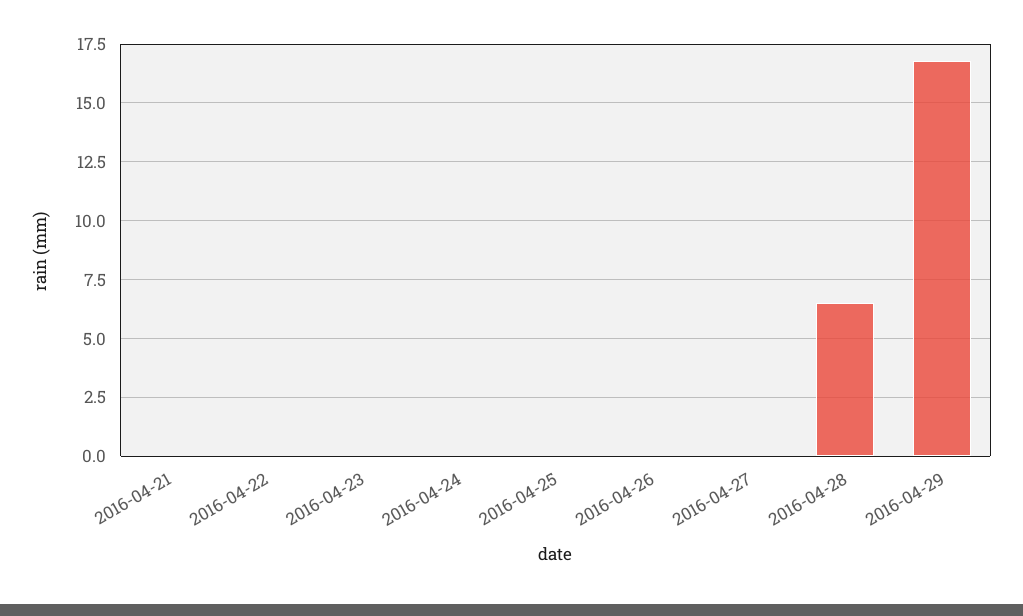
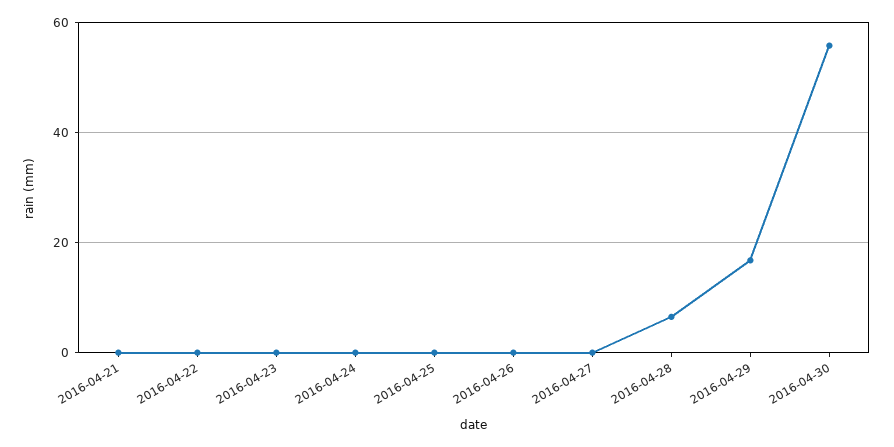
2016-04-30: none -> 56

